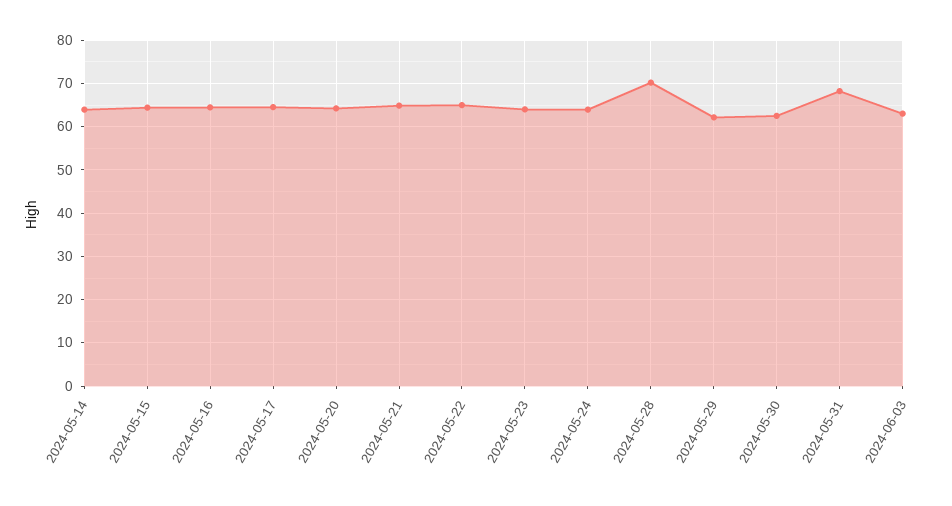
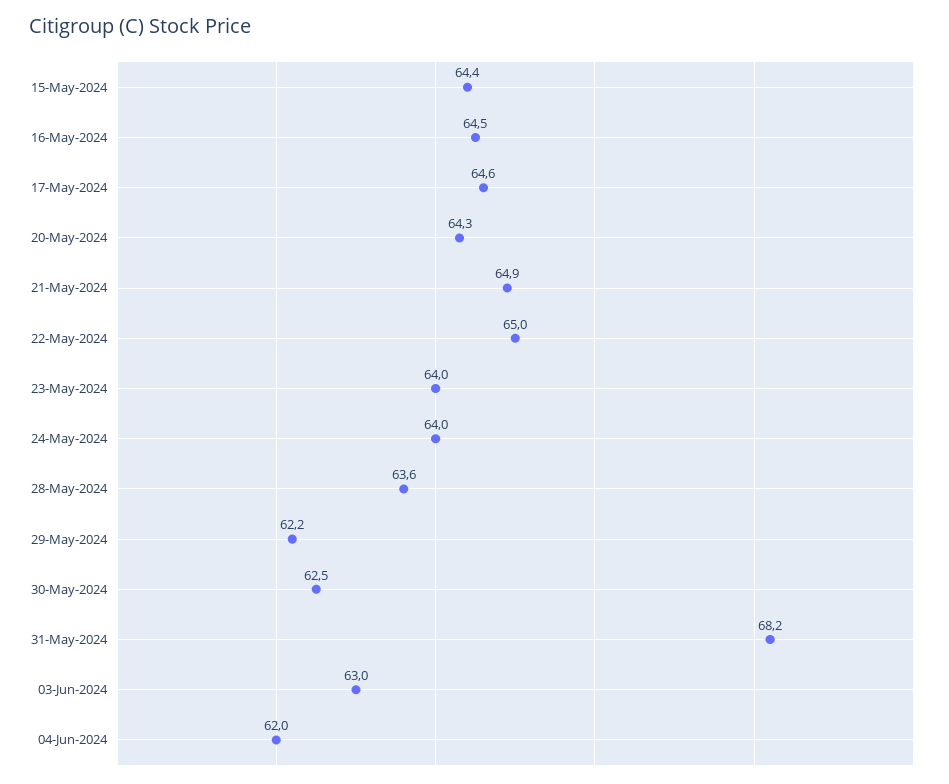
2024-05-14: 64 -> none
2024-05-28: 70 -> 63.6
04-Jun-2024: none -> 62

